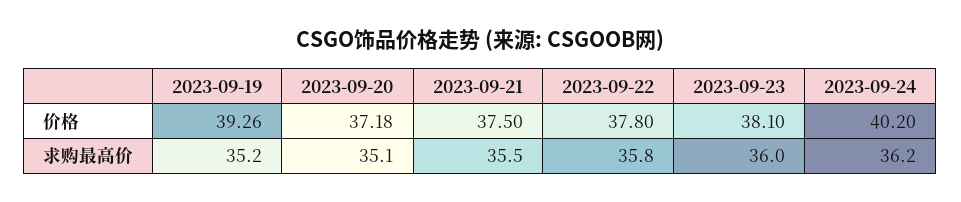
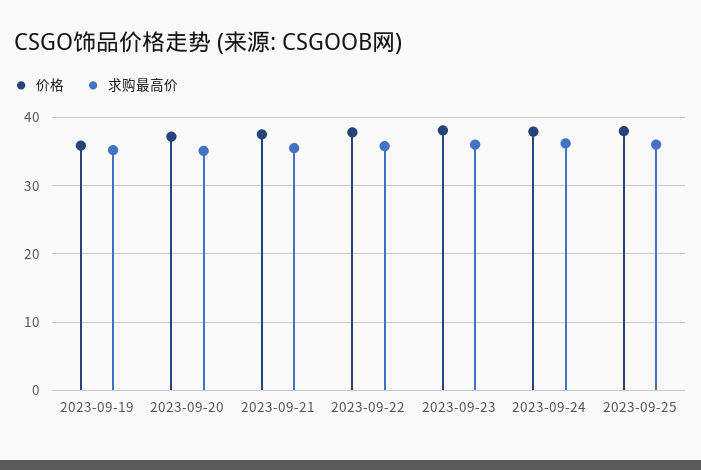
价格, 2023-09-19: 39.26 -> 36
价格, 2023-09-24: 40.2 -> 38
价格, 2023-09-25: none -> 38
求购最高价, 2023-09-25: none -> 36

